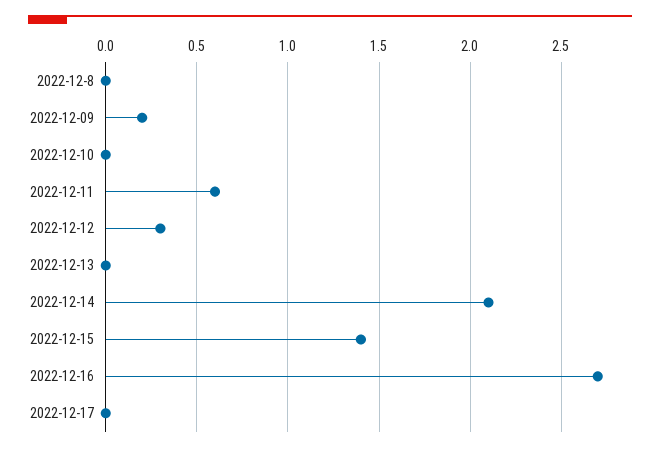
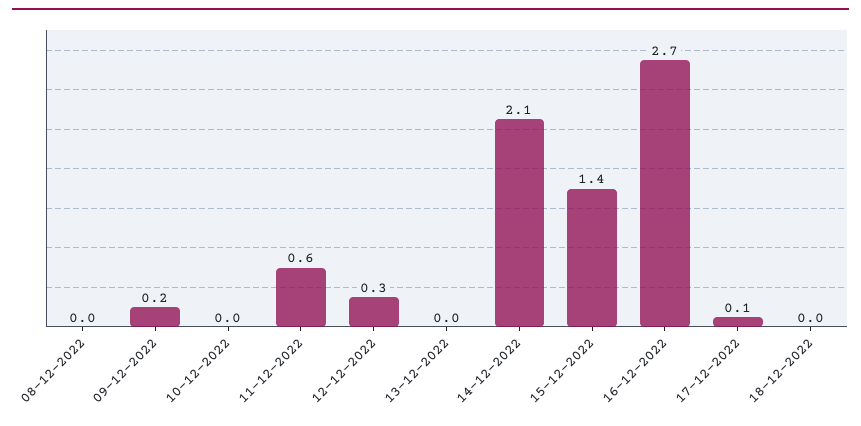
2022-12-17: 0 -> 0.1
18-12-2022: none -> 0

